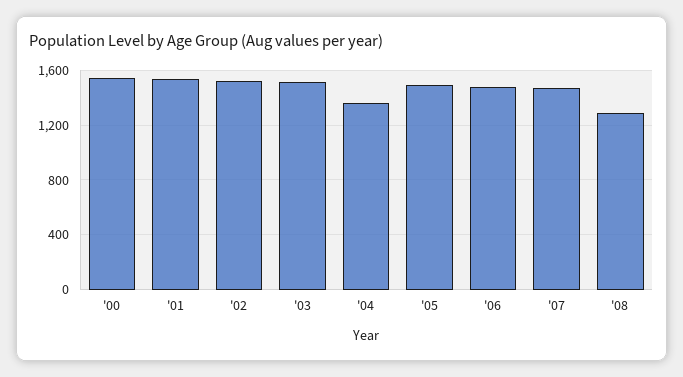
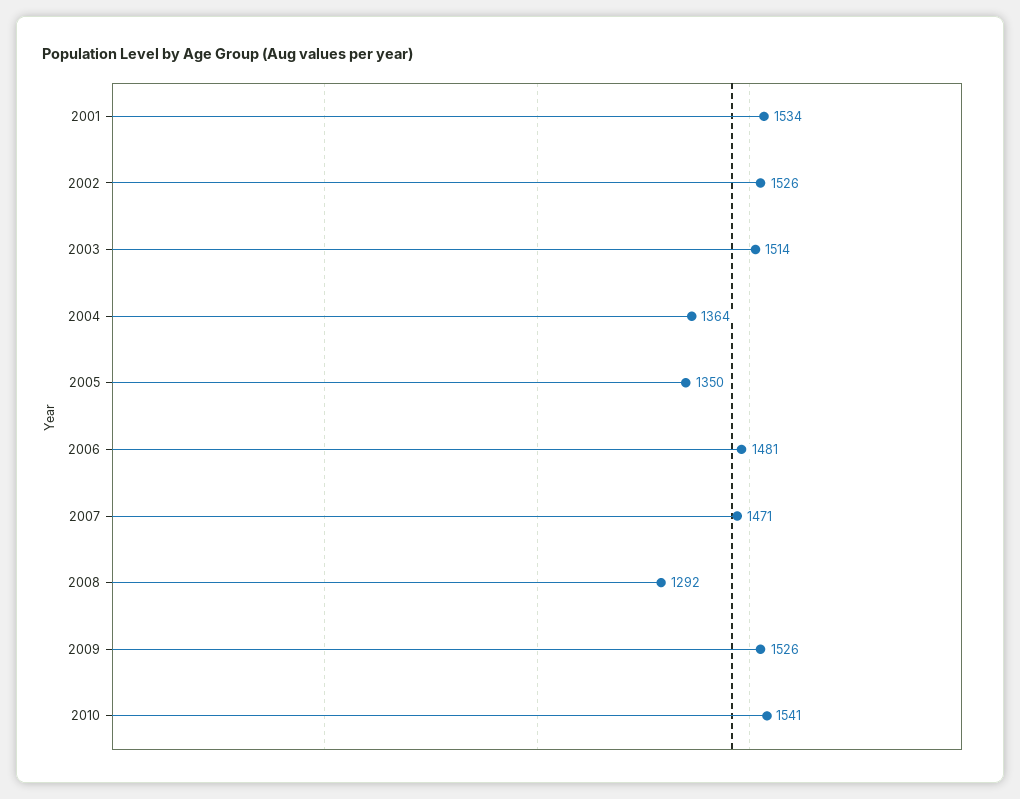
'00: 1550 -> none
'05: 1500 -> 1350
2009: none -> 1526
2010: none -> 1541

